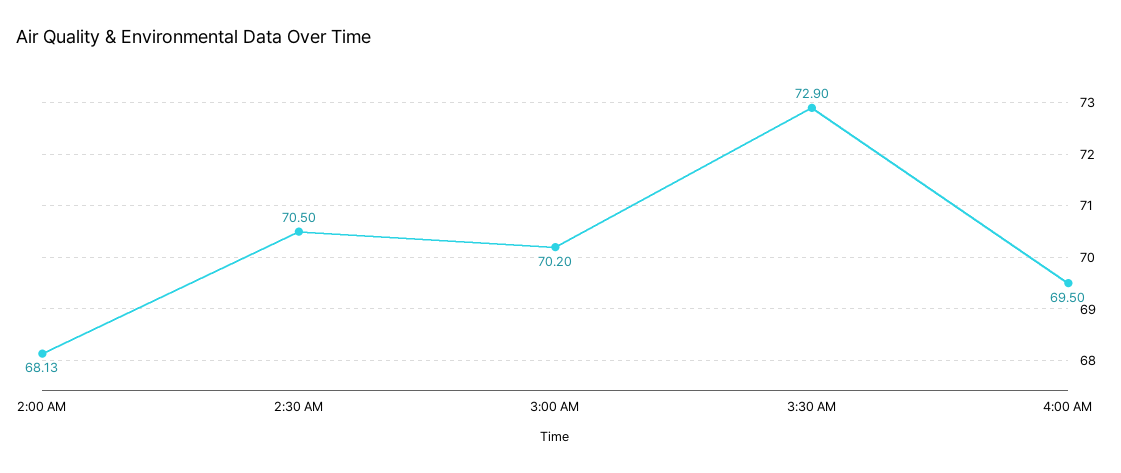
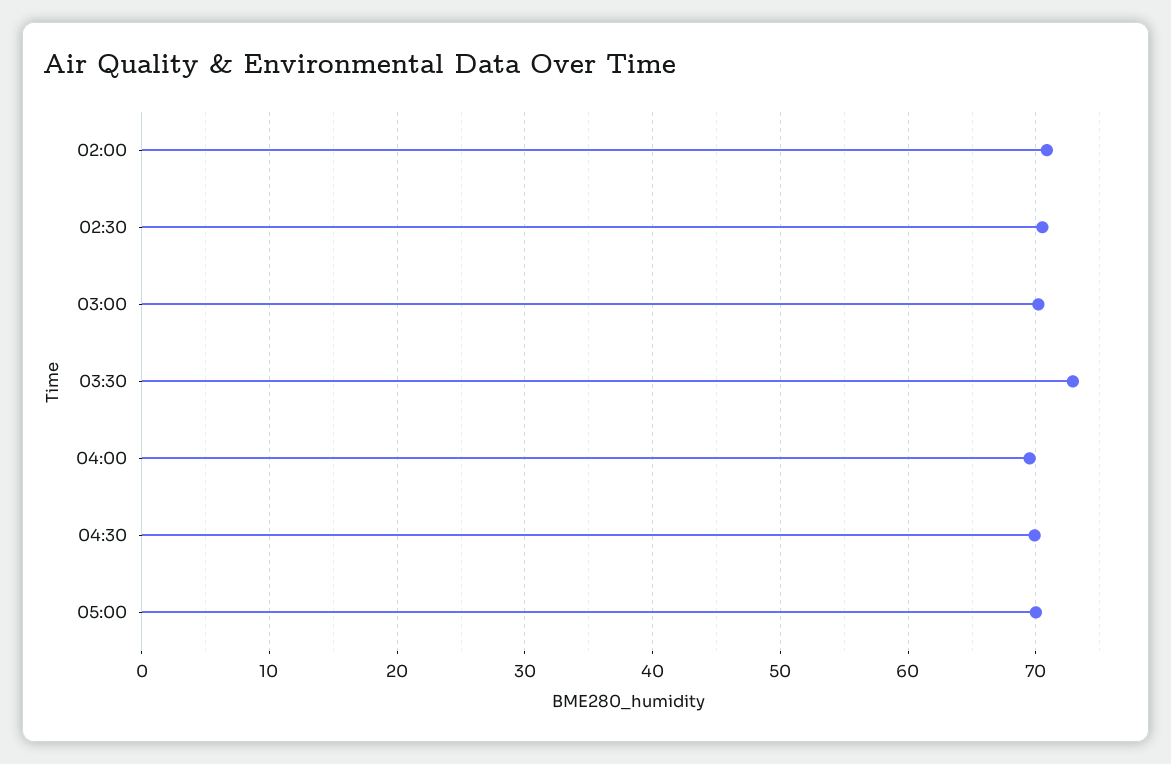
2:00 AM: 68.13 -> 71
04:30: none -> 70
05:00: none -> 70

